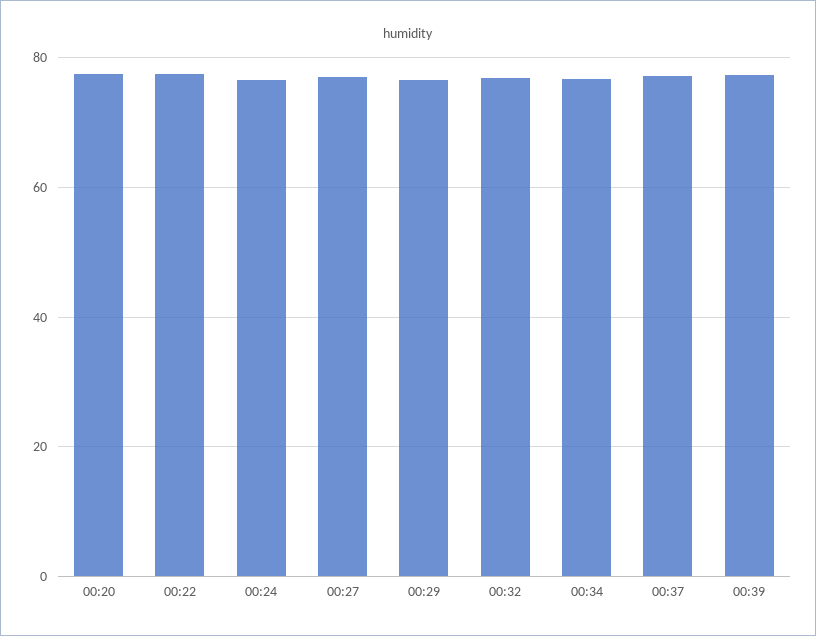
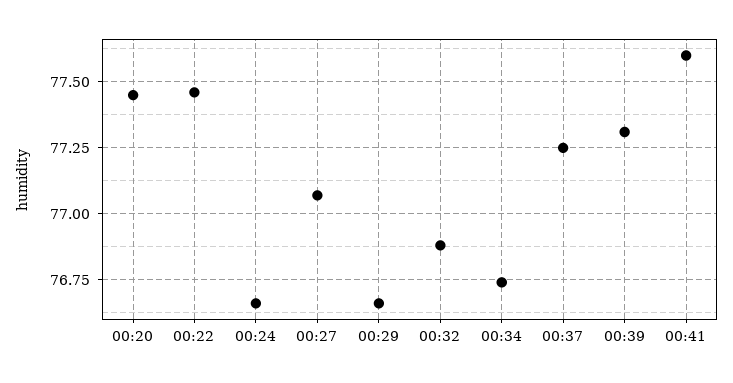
00:41: none -> 77.6

